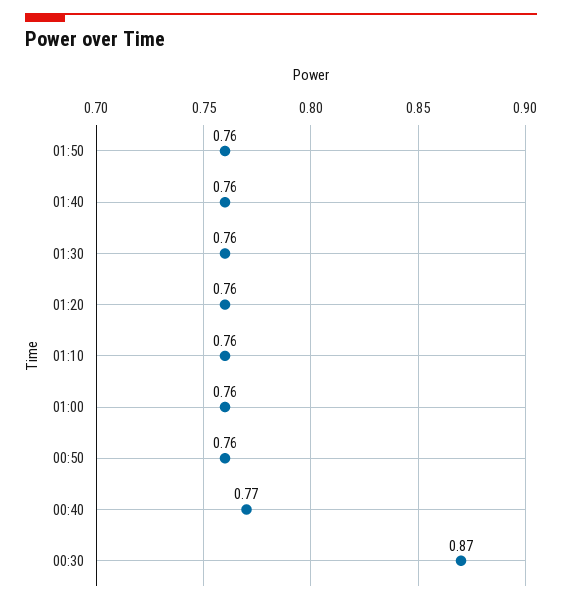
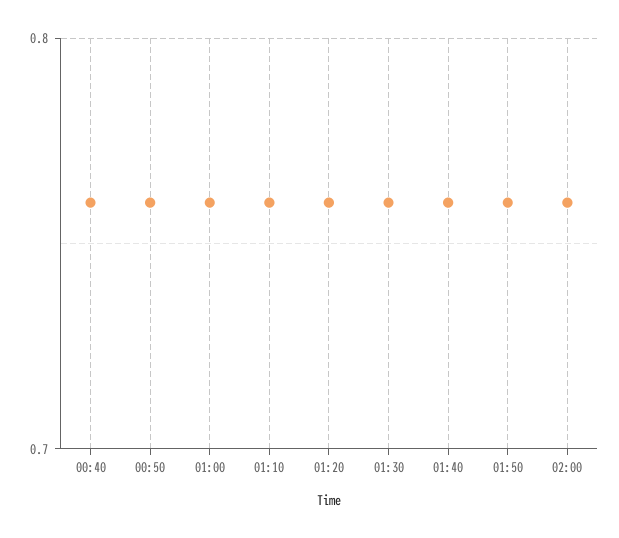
00:40: 0.77 -> 0.76
00:30: 0.87 -> none
02:00: none -> 0.76

